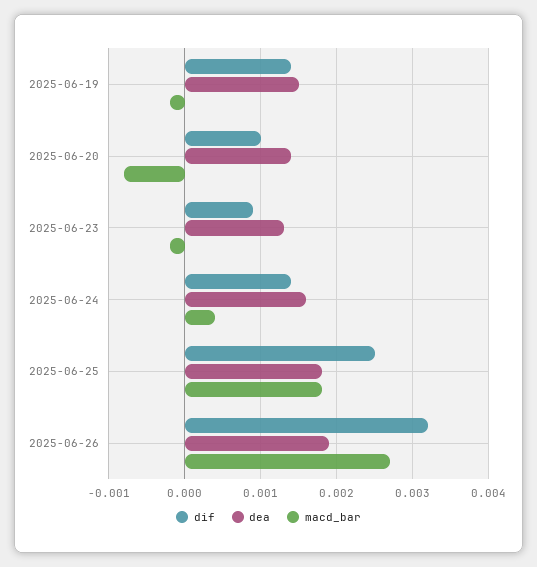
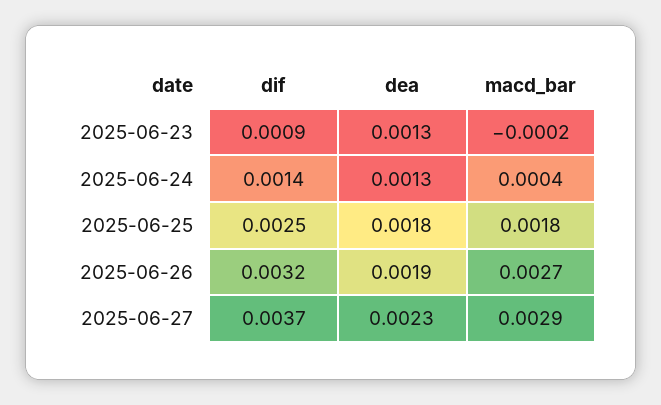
dif, 2025-06-19: 0.0014 -> none
dea, 2025-06-19: 0.0015 -> none
macd_bar, 2025-06-19: -0.0002 -> none
dif, 2025-06-20: 0.001 -> none
dea, 2025-06-20: 0.0014 -> none
macd_bar, 2025-06-20: -0.0008 -> none
dea, 2025-06-24: 0.0016 -> 0.0013
dif, 2025-06-27: none -> 0.0037
dea, 2025-06-27: none -> 0.0023
macd_bar, 2025-06-27: none -> 0.0029

